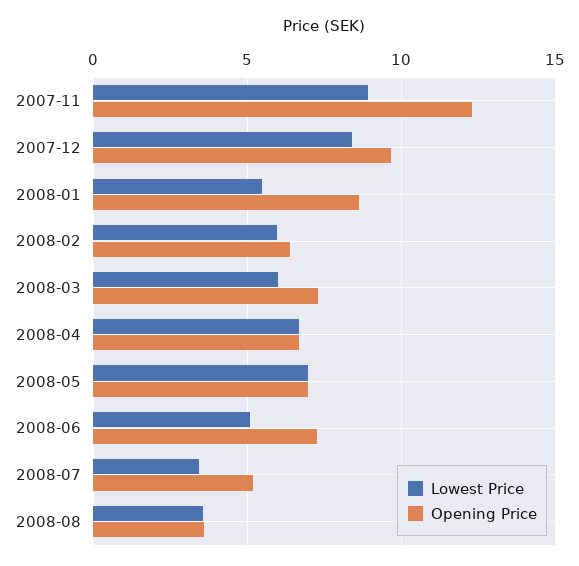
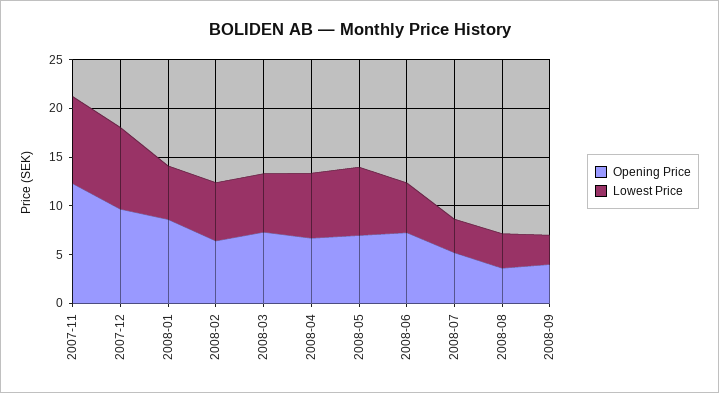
Opening Price, 2008-09: none -> 4
Lowest Price, 2008-09: none -> 3

